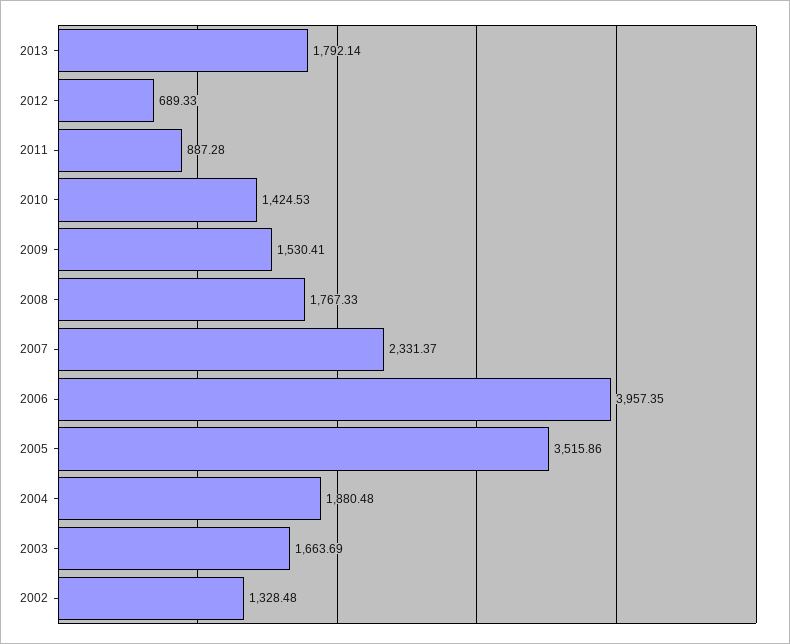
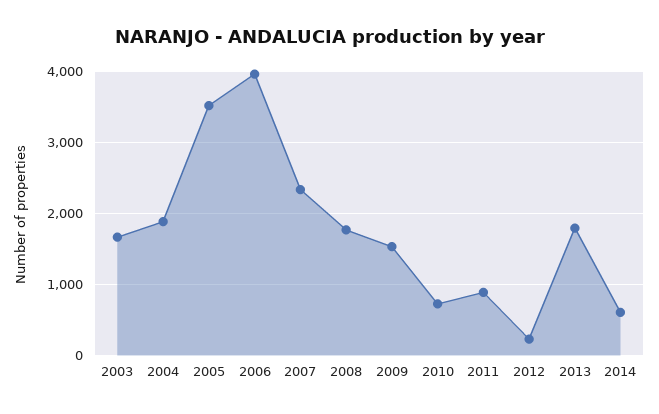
2012: 689.33 -> 200
2010: 1424.53 -> 700
2002: 1328.48 -> none
2014: none -> 600

